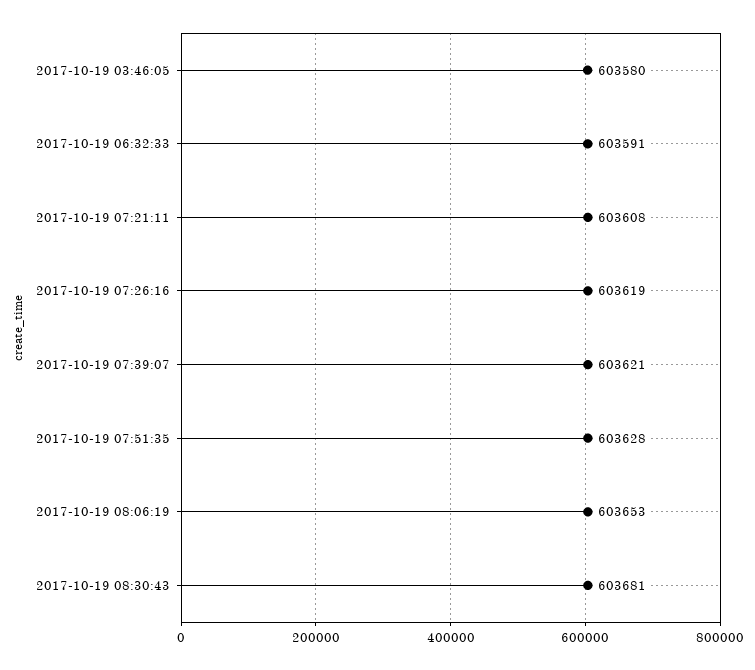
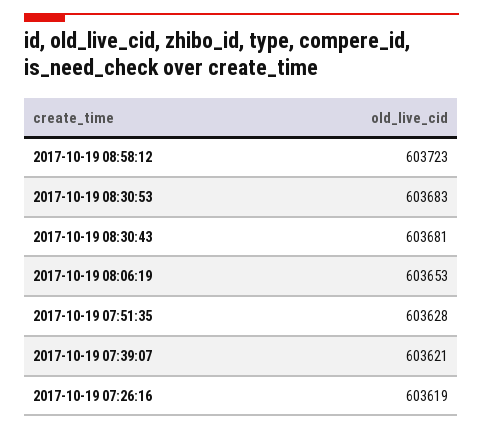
2017-10-19 03:46:05: 603580 -> none
2017-10-19 06:32:33: 603591 -> none
2017-10-19 07:21:11: 603608 -> none
2017-10-19 08:58:12: none -> 603723
2017-10-19 08:30:53: none -> 603683

